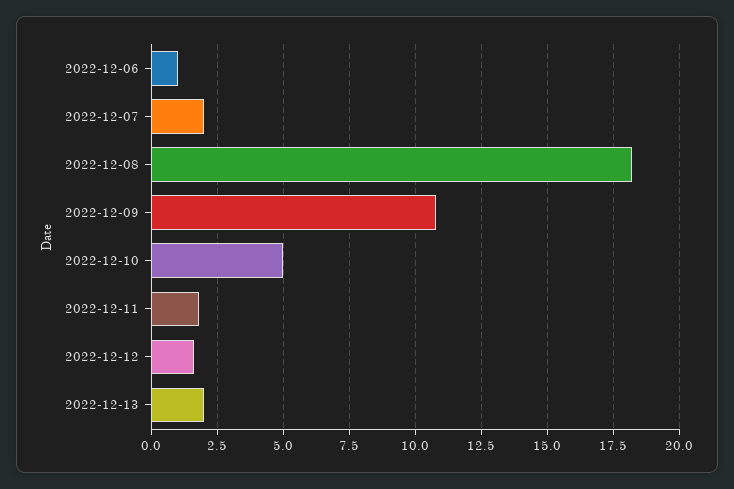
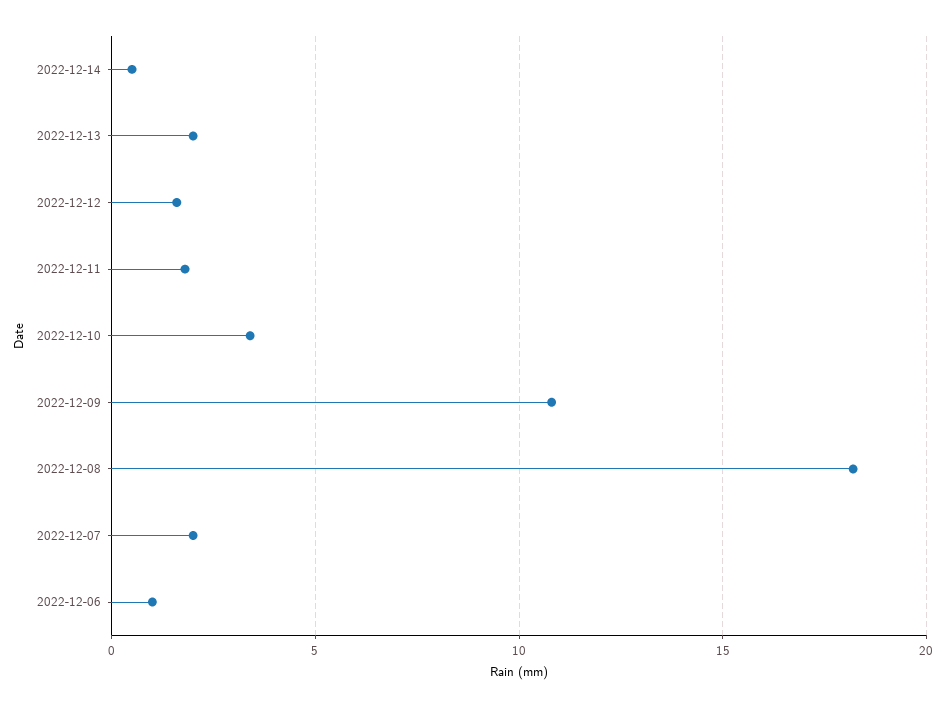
2022-12-10: 5 -> 3.5
2022-12-14: none -> 0.5

